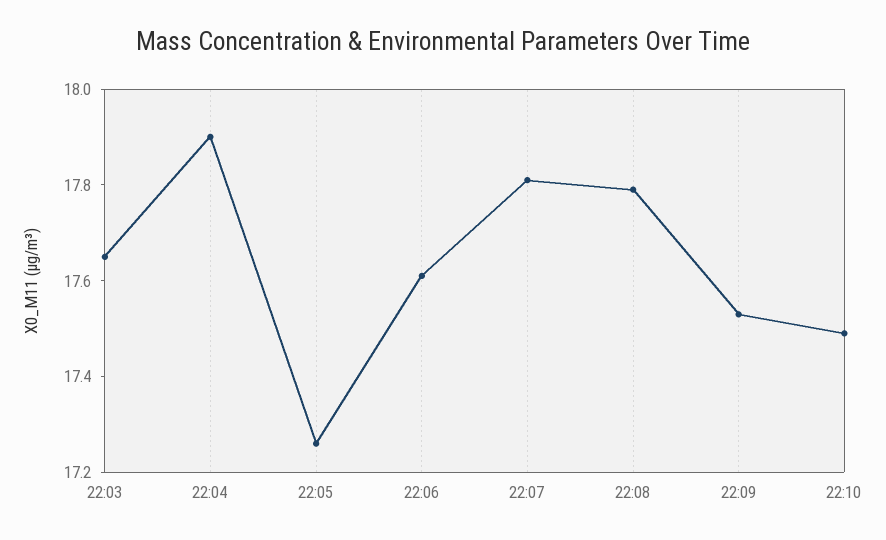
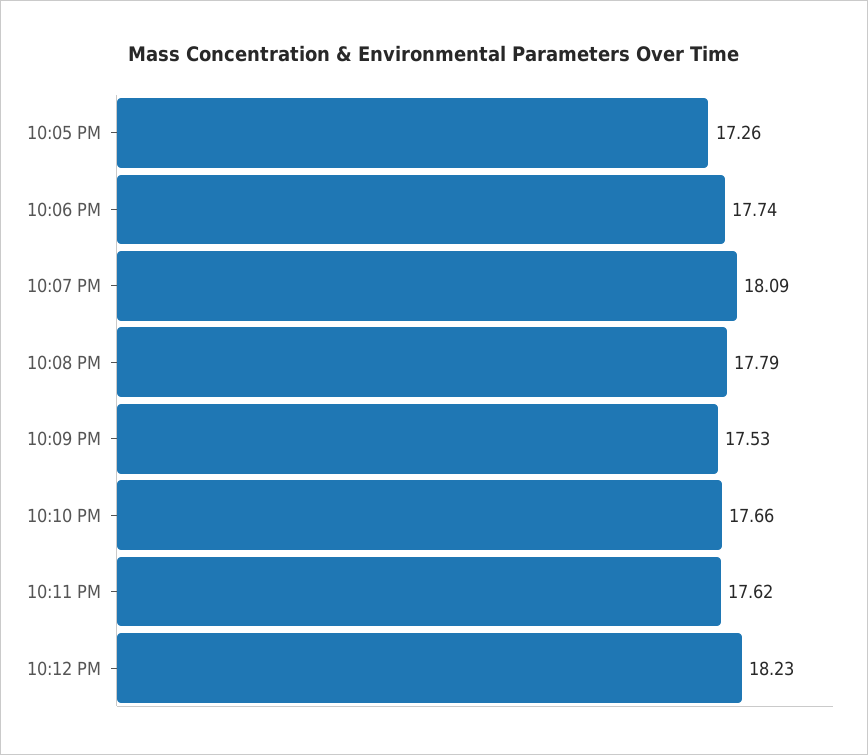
22:03: 17.65 -> none
22:04: 17.9 -> none
22:06: 17.6 -> 17.74
22:07: 17.8 -> 18.09
22:10: 17.5 -> 17.66
10:11 PM: none -> 17.62
10:12 PM: none -> 18.23

